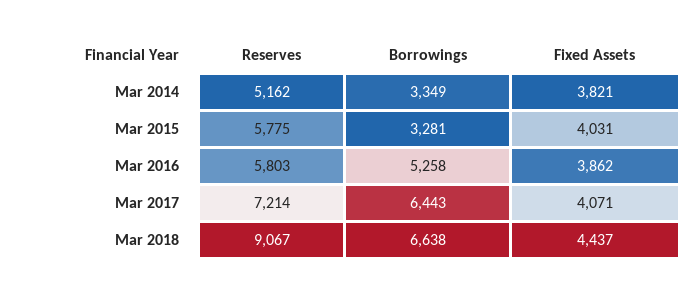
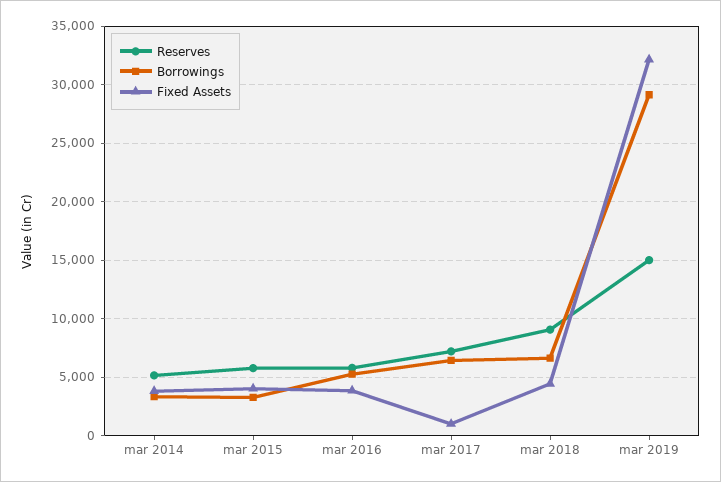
Fixed Assets, Mar 2017: 4071 -> 1000
Reserves, mar 2019: none -> 15000
Borrowings, mar 2019: none -> 29000
Fixed Assets, mar 2019: none -> 32000

